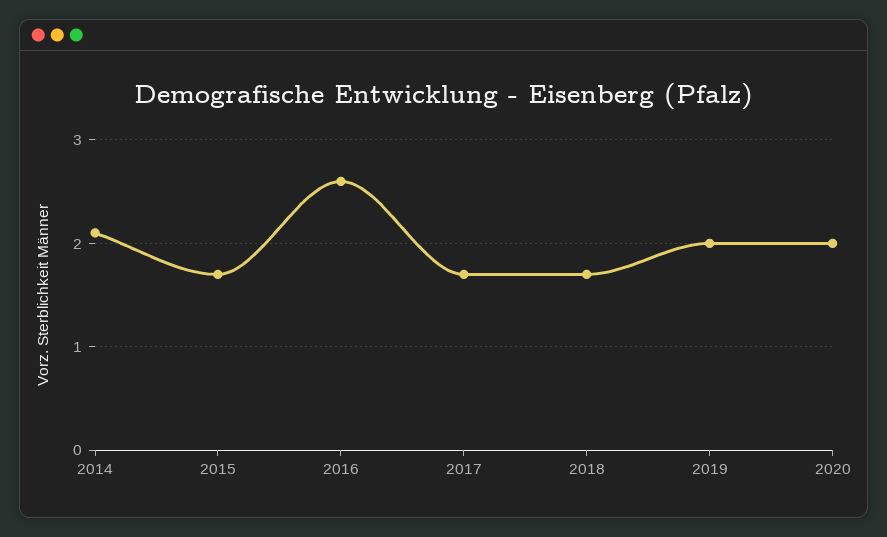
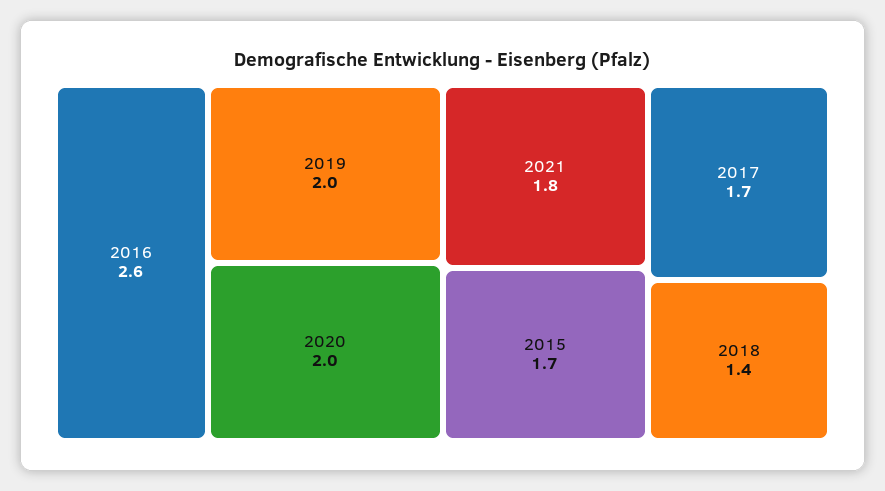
2014: 2.1 -> none
2018: 1.7 -> 1.4
2021: none -> 1.8

